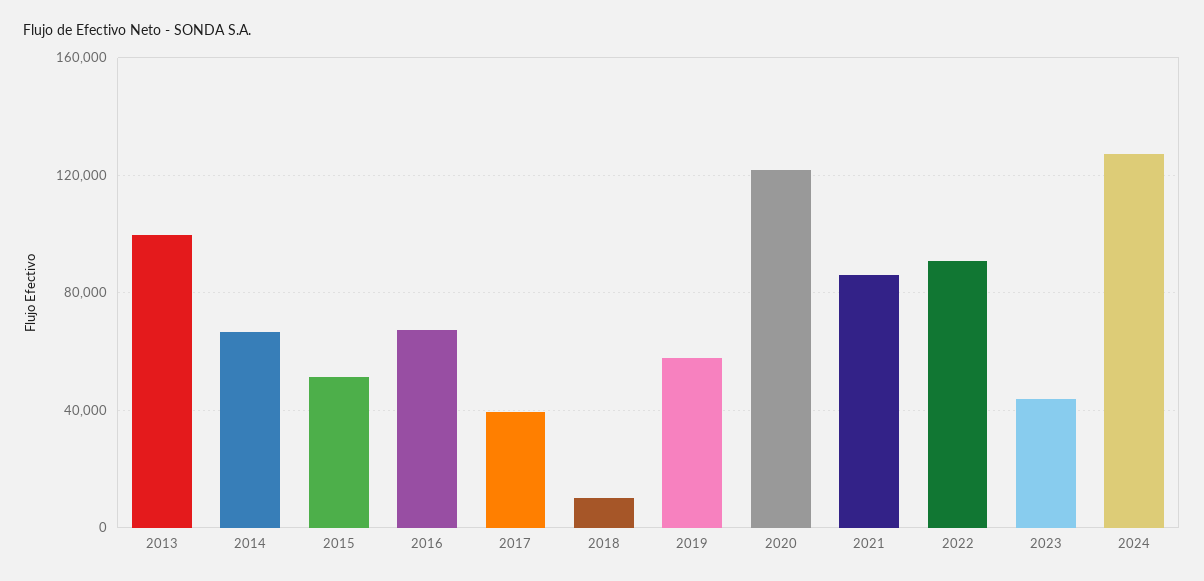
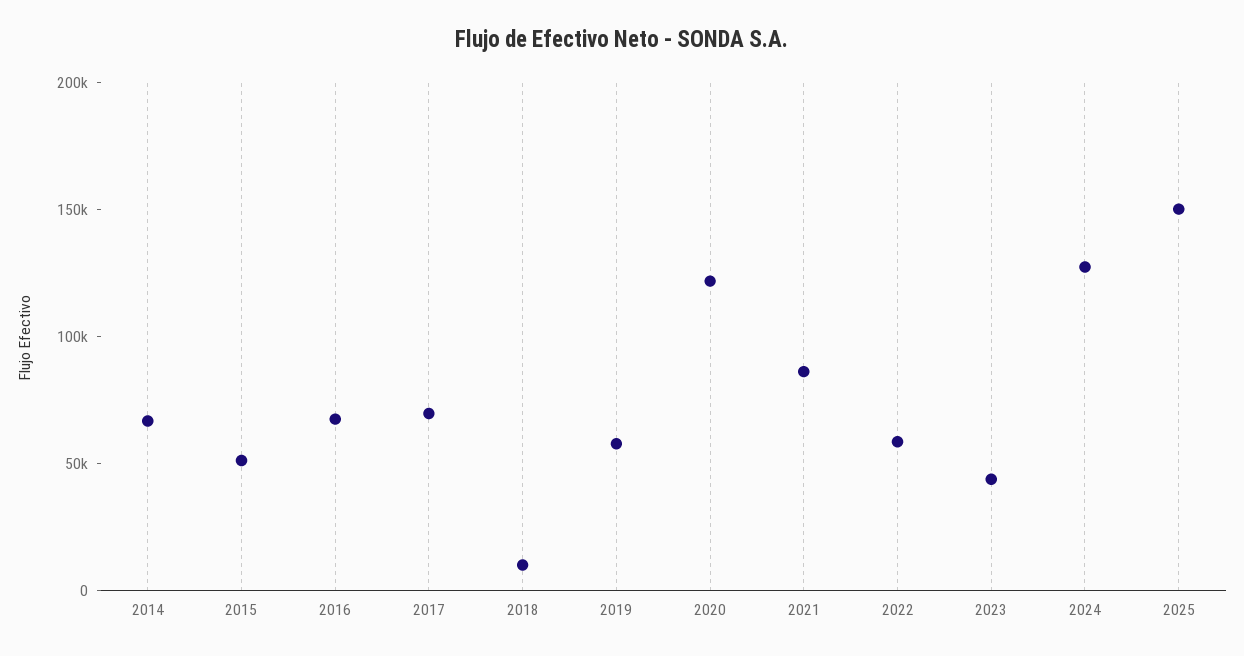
2013: 100000 -> none
2017: 40000 -> 70000
2022: 90000 -> 60000
2025: none -> 150000

